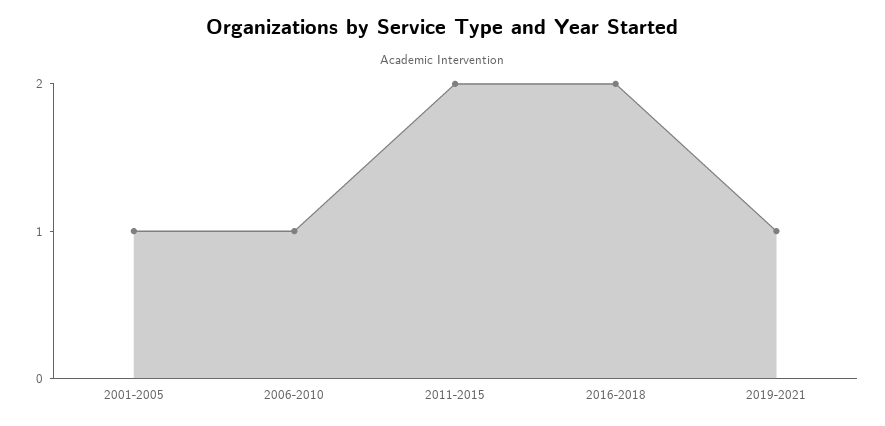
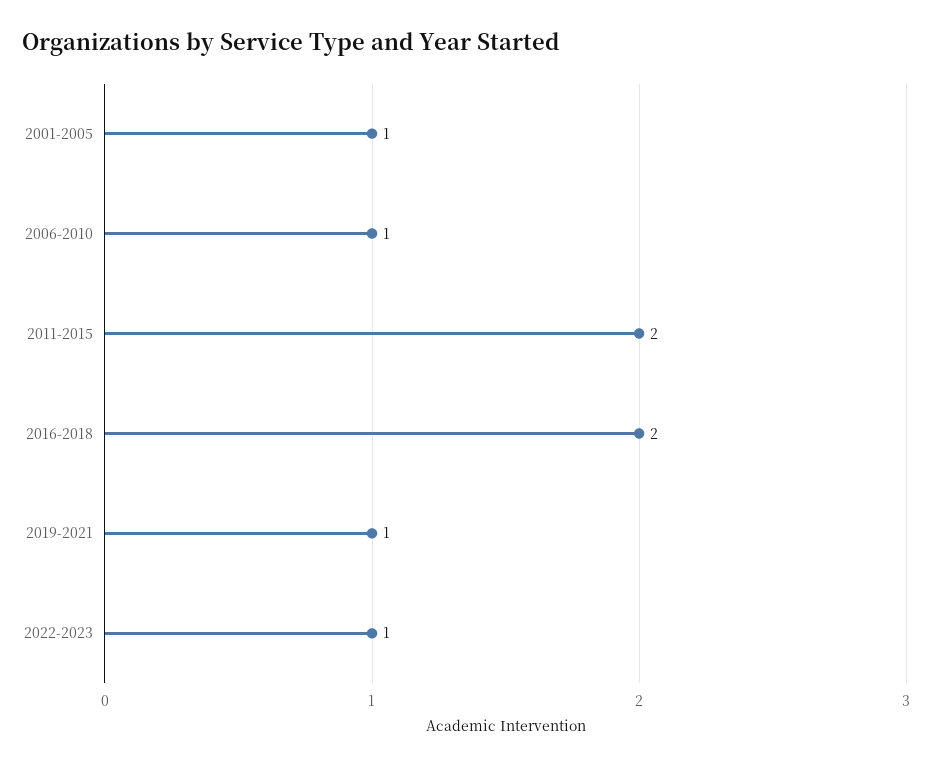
2022-2023: none -> 1

